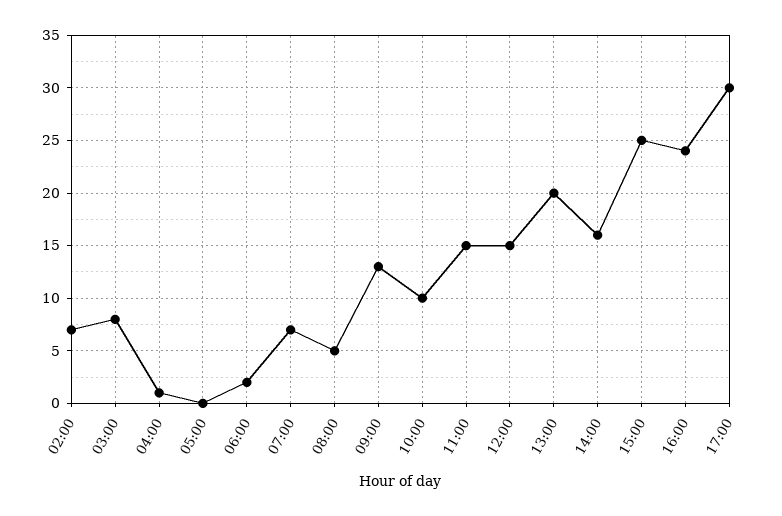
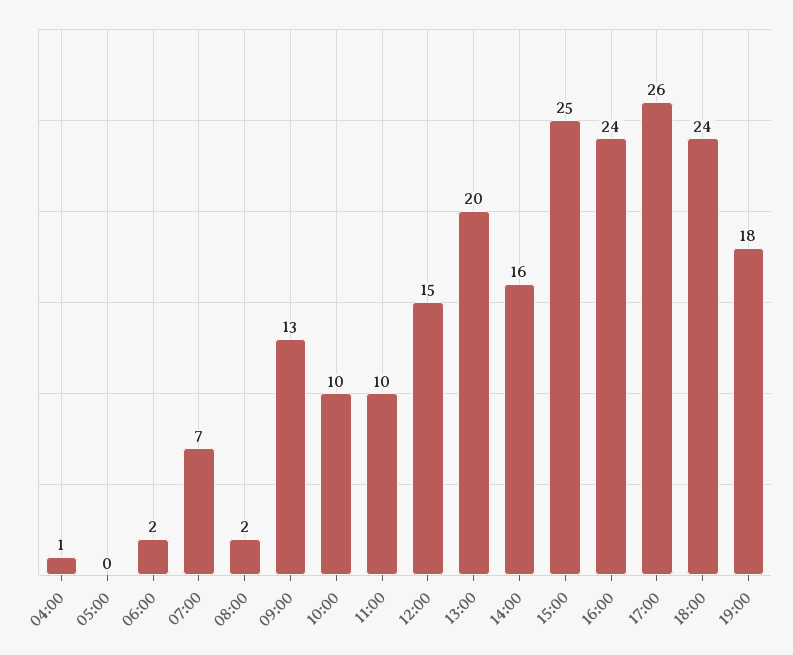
02:00: 7 -> none
03:00: 8 -> none
08:00: 5 -> 2
11:00: 15 -> 10
17:00: 30 -> 26
18:00: none -> 24
19:00: none -> 18

